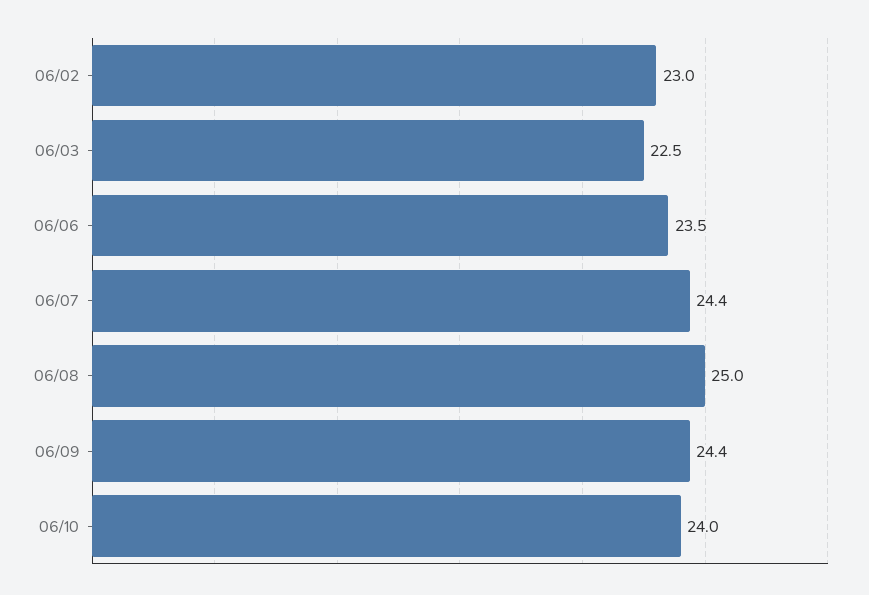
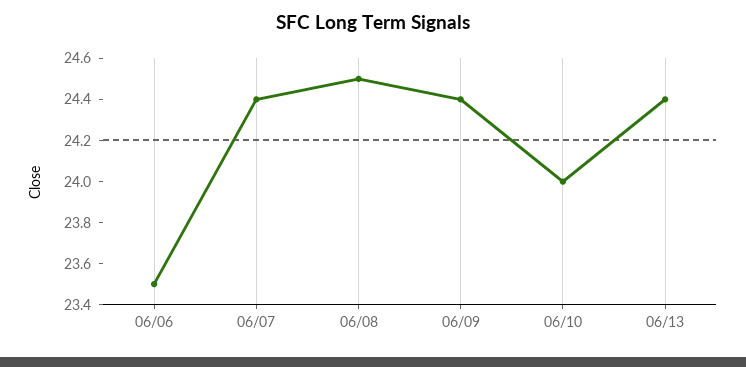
06/02: 23 -> none
06/03: 22.5 -> none
06/08: 25 -> 24.5
06/13: none -> 24.4

